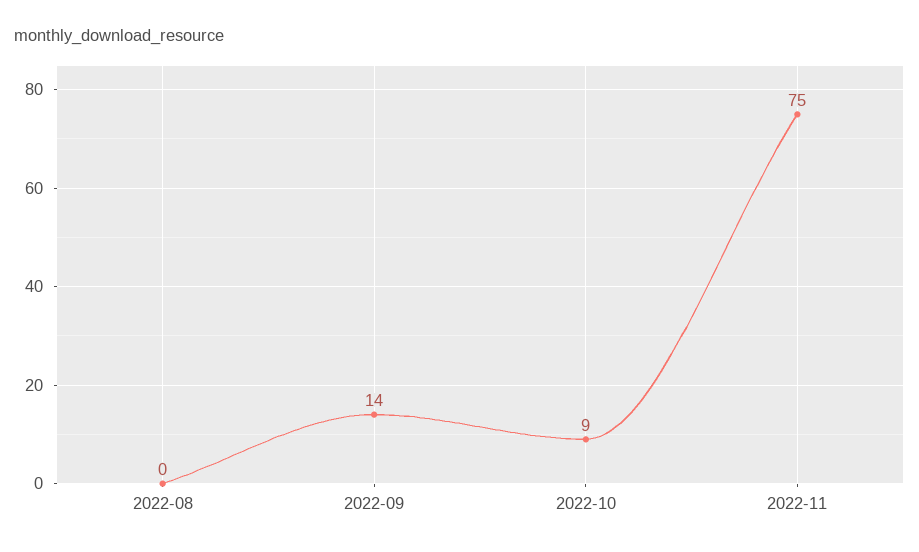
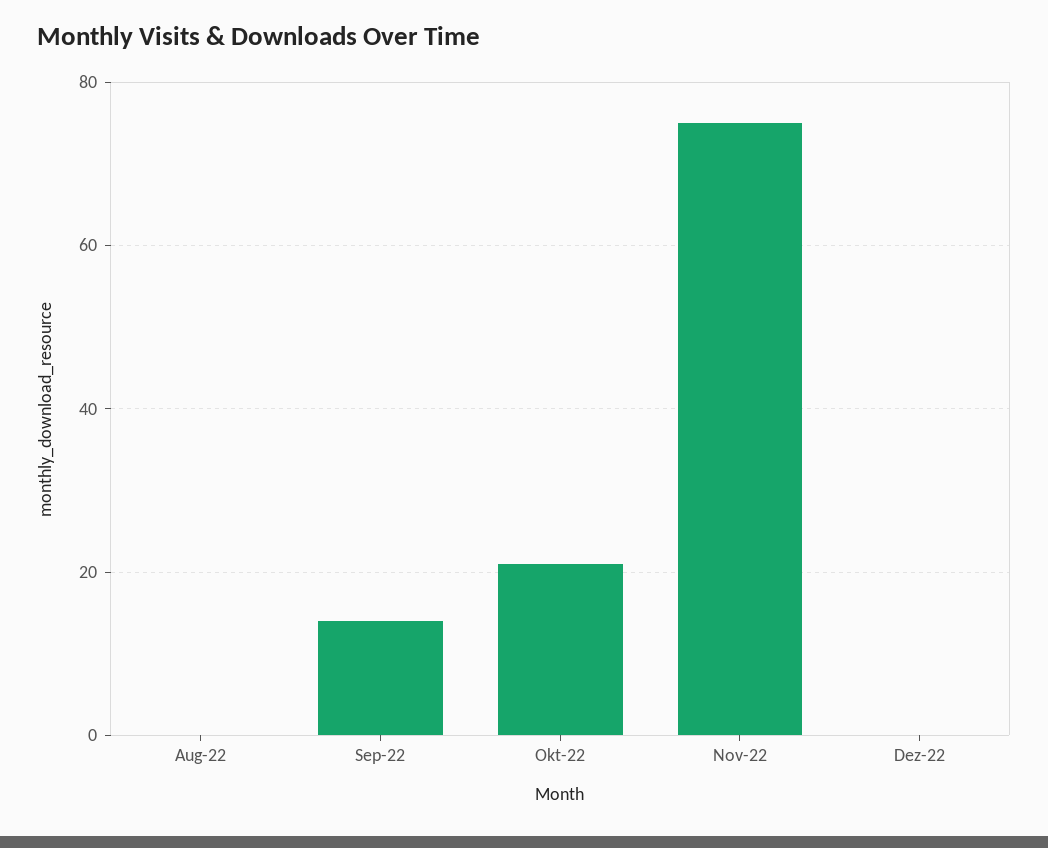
2022-10: 9 -> 20
Dez-22: none -> 0

